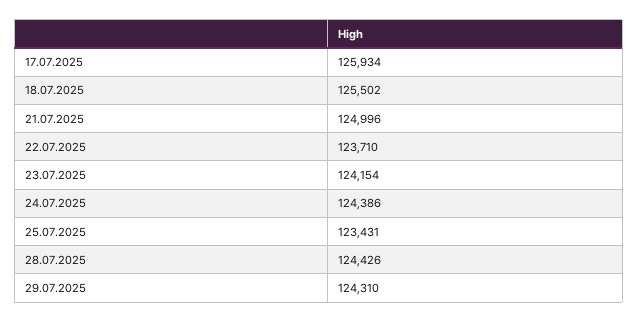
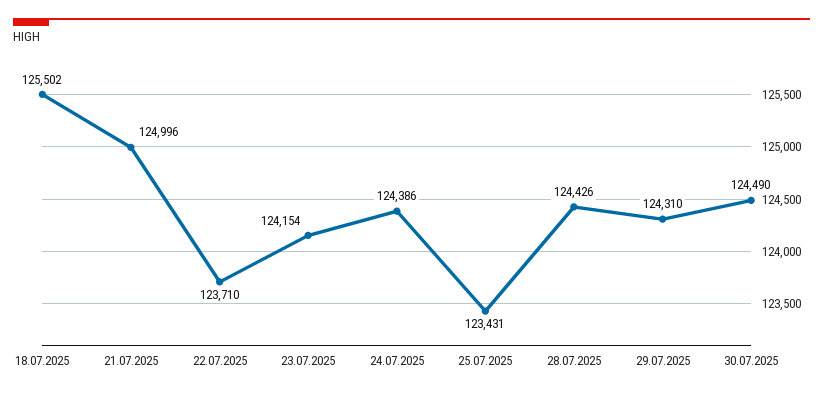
17.07.2025: 125934 -> none
30.07.2025: none -> 124490

